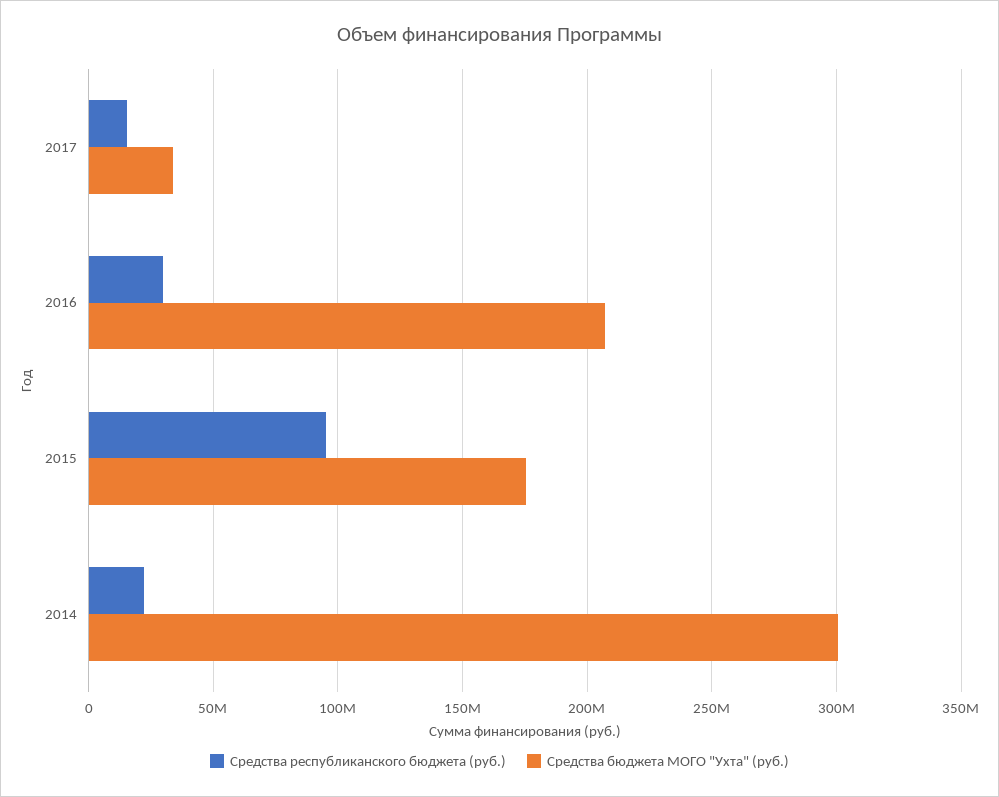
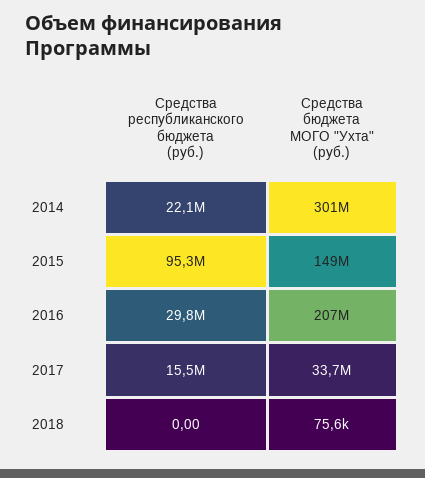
Средства бюджета МОГО "Ухта" (руб.), 2015: 175000000 -> 149000000
Средства республиканского бюджета (руб.), 2018: none -> 0
Средства бюджета МОГО "Ухта" (руб.), 2018: none -> 75600

